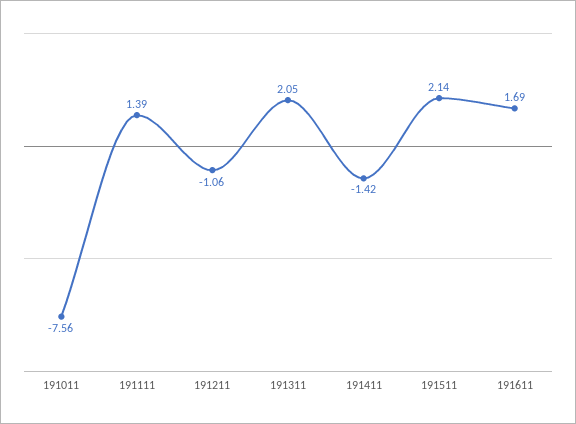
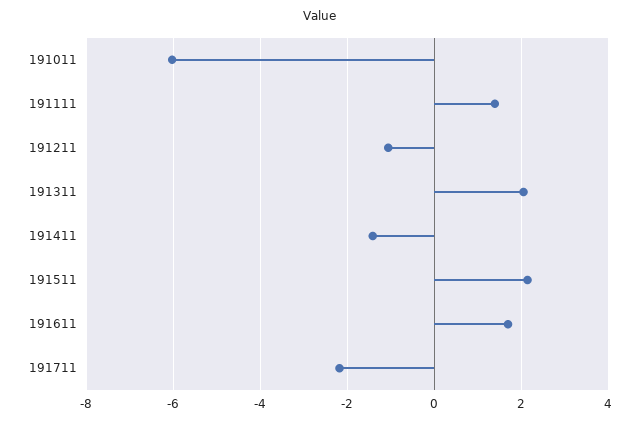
191011: -7.56 -> -6
191711: none -> -2.2

